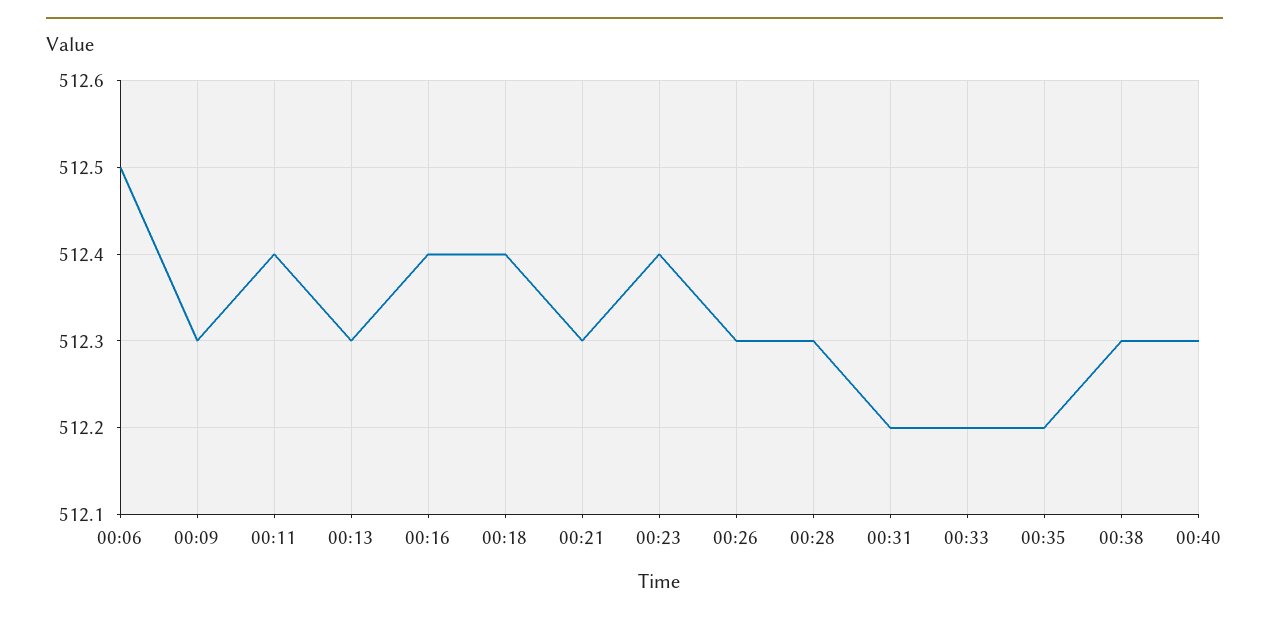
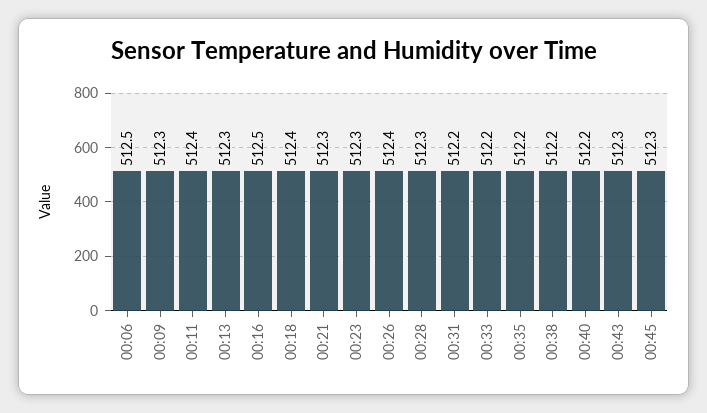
00:16: 512.4 -> 512.5
00:23: 512.4 -> 512.3
00:26: 512.3 -> 512.4
00:38: 512.3 -> 512.2
00:40: 512.3 -> 512.2
00:43: none -> 512.3
00:45: none -> 512.3

